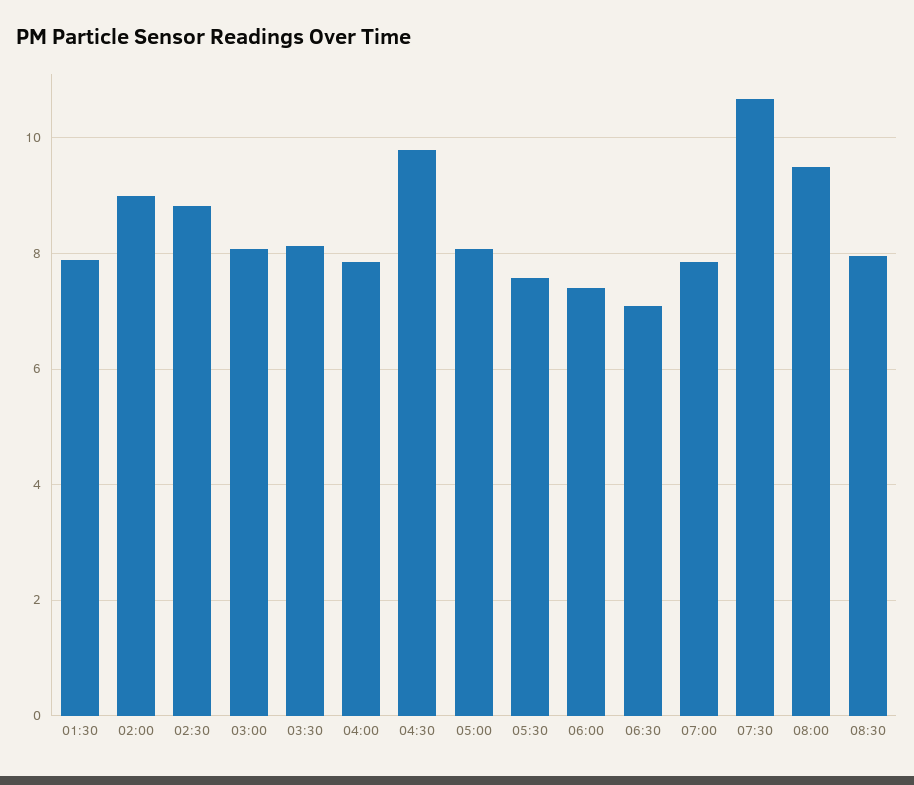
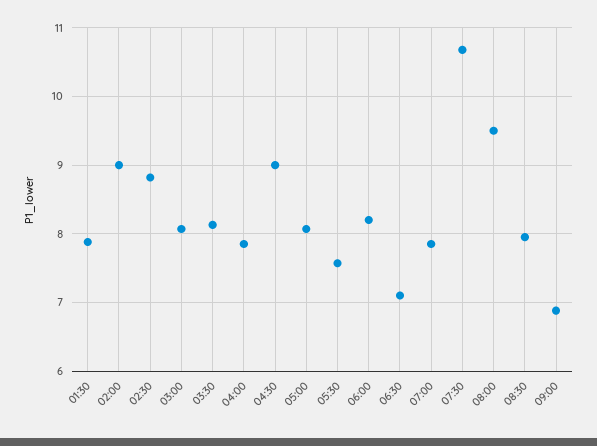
04:30: 9.8 -> 9
06:00: 7.4 -> 8.2
09:00: none -> 6.9

